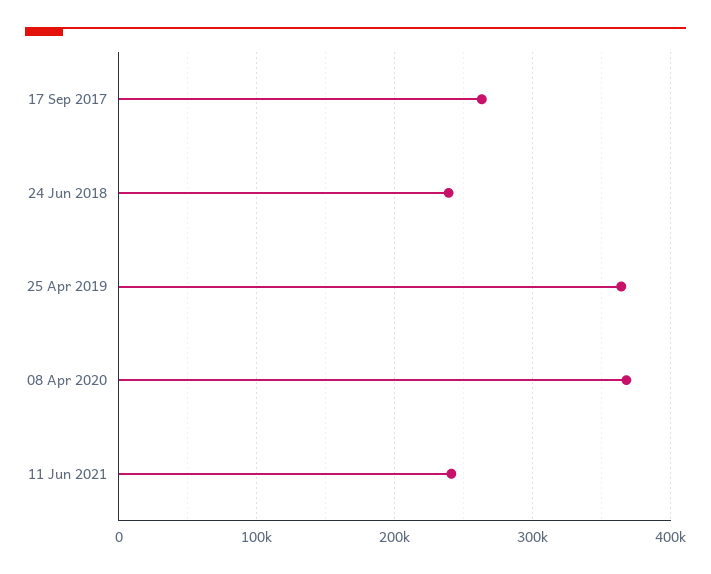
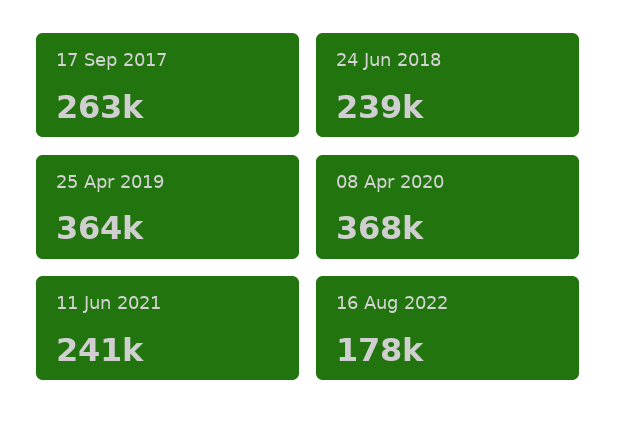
16 Aug 2022: none -> 178000

